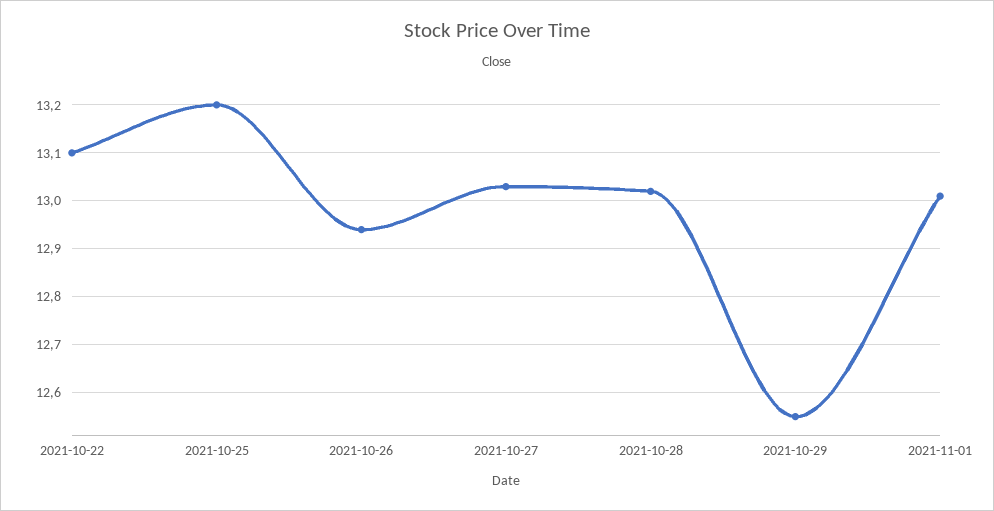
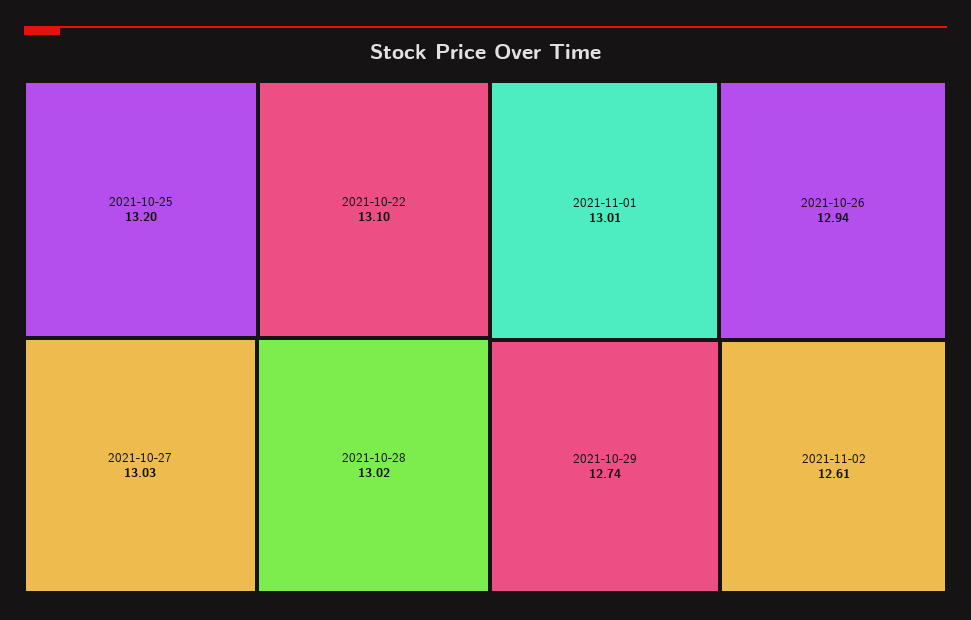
2021-10-29: 12.55 -> 12.74
2021-11-02: none -> 12.61

